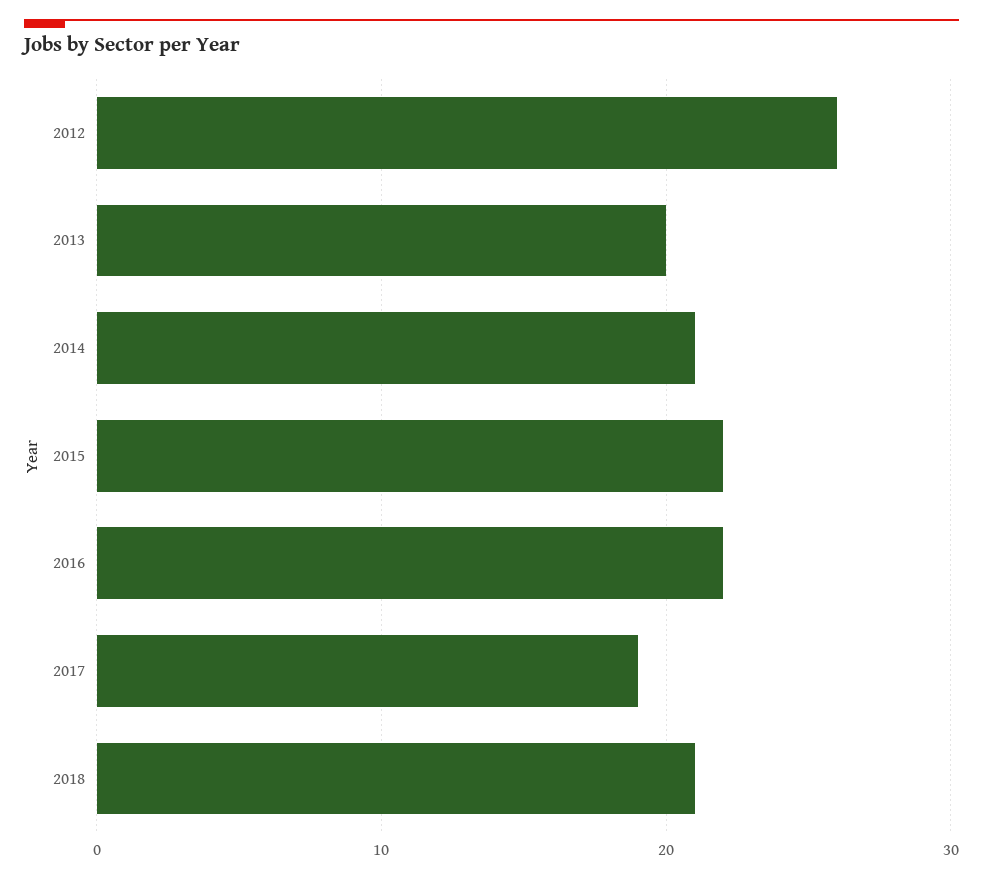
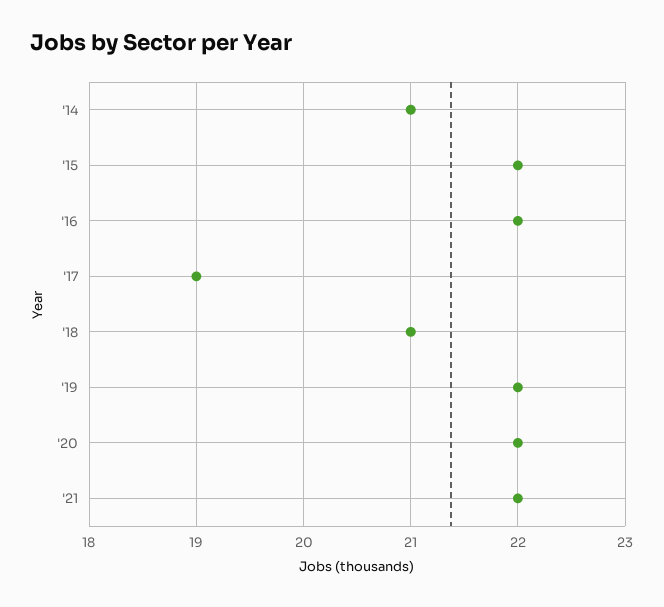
2012: 26 -> none
2013: 20 -> none
'19: none -> 22
'20: none -> 22
'21: none -> 22

